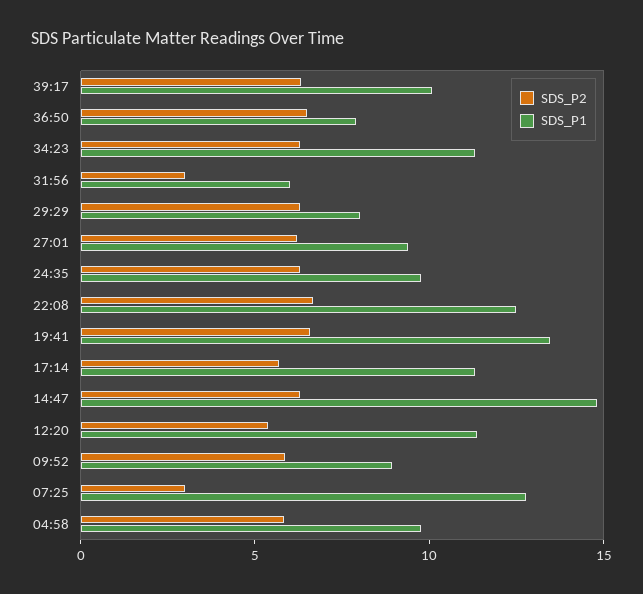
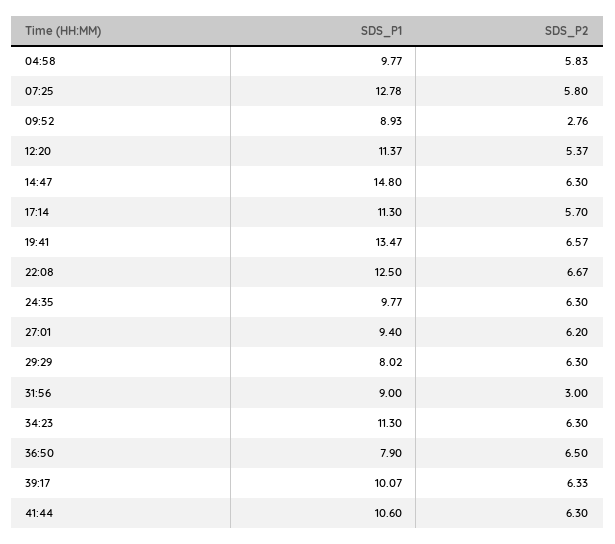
SDS_P1, 31:56: 6 -> 9
SDS_P2, 09:52: 6 -> 2.76
SDS_P2, 07:25: 3 -> 5.8
SDS_P1, 41:44: none -> 10.6
SDS_P2, 41:44: none -> 6.3

